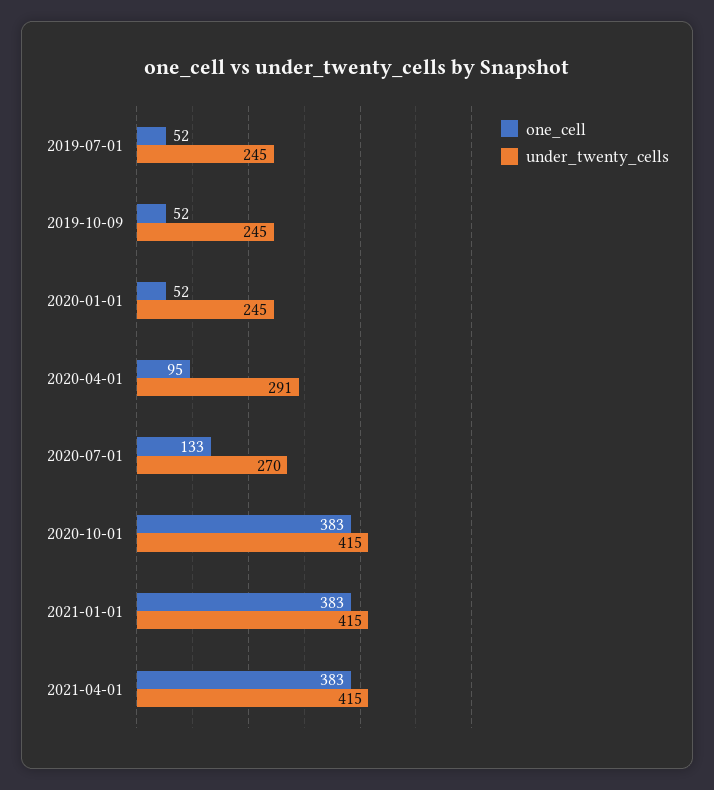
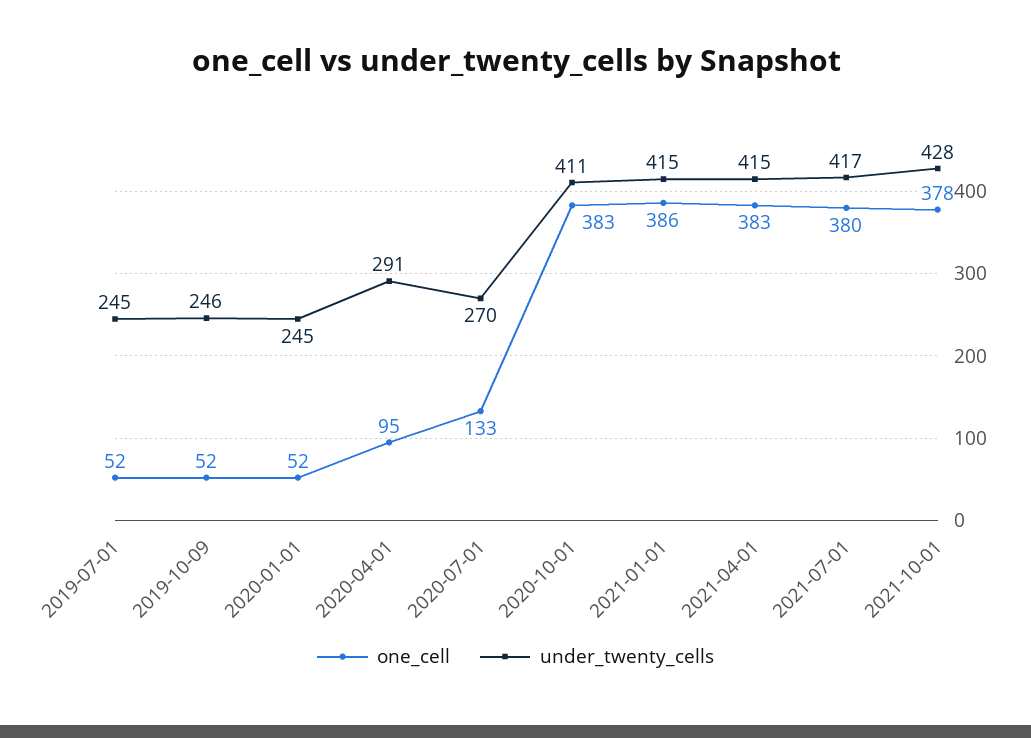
under_twenty_cells, 2019-10-09: 245 -> 246
under_twenty_cells, 2020-10-01: 415 -> 411
one_cell, 2021-01-01: 383 -> 386
one_cell, 2021-07-01: none -> 380
under_twenty_cells, 2021-07-01: none -> 417
one_cell, 2021-10-01: none -> 378
under_twenty_cells, 2021-10-01: none -> 428

